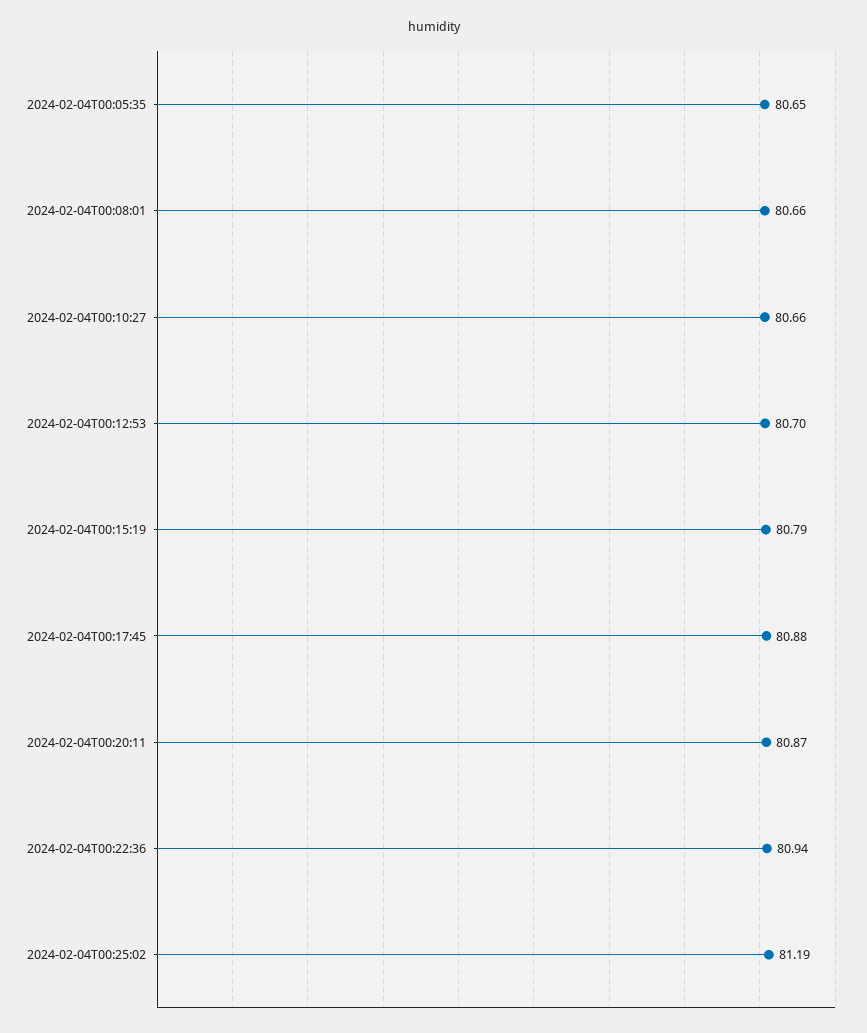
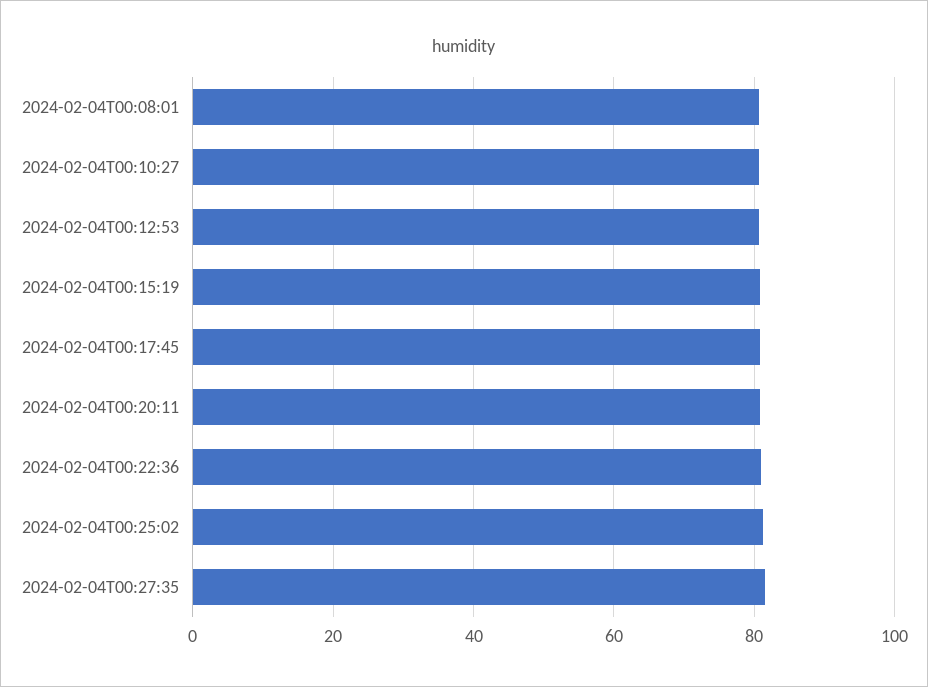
2024-02-04T00:05:35: 80.65 -> none
2024-02-04T00:27:35: none -> 82

